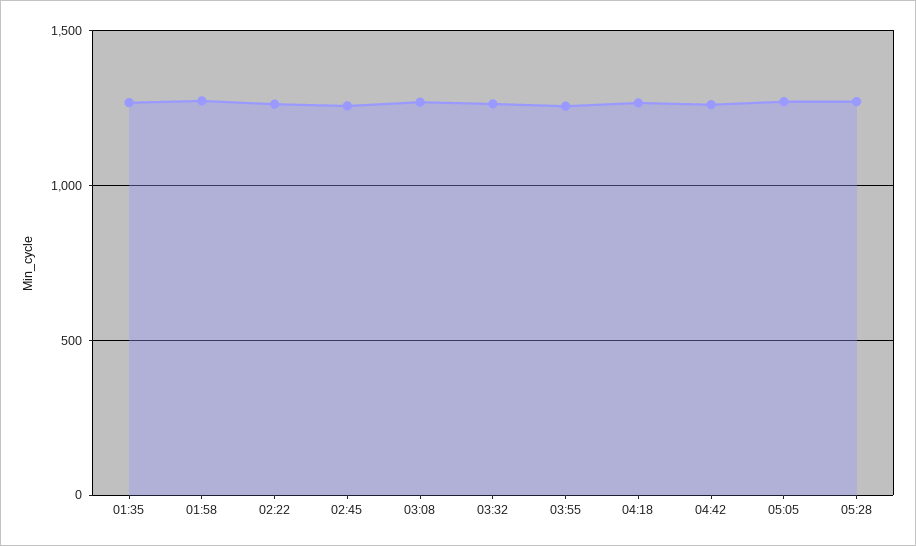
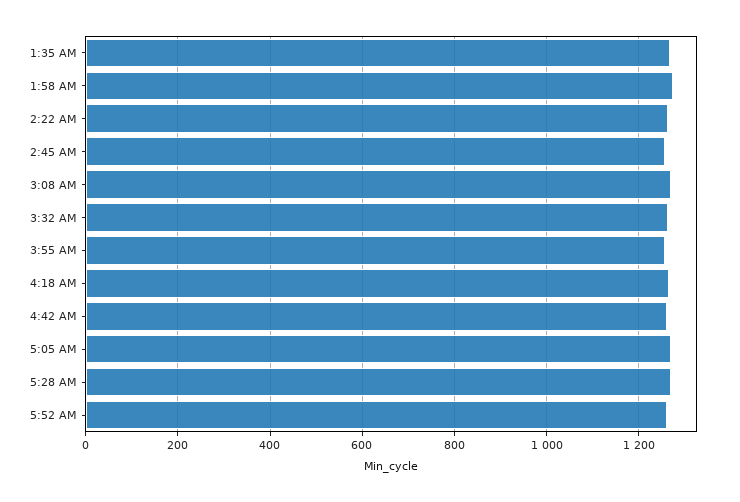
5:52 AM: none -> 1260

